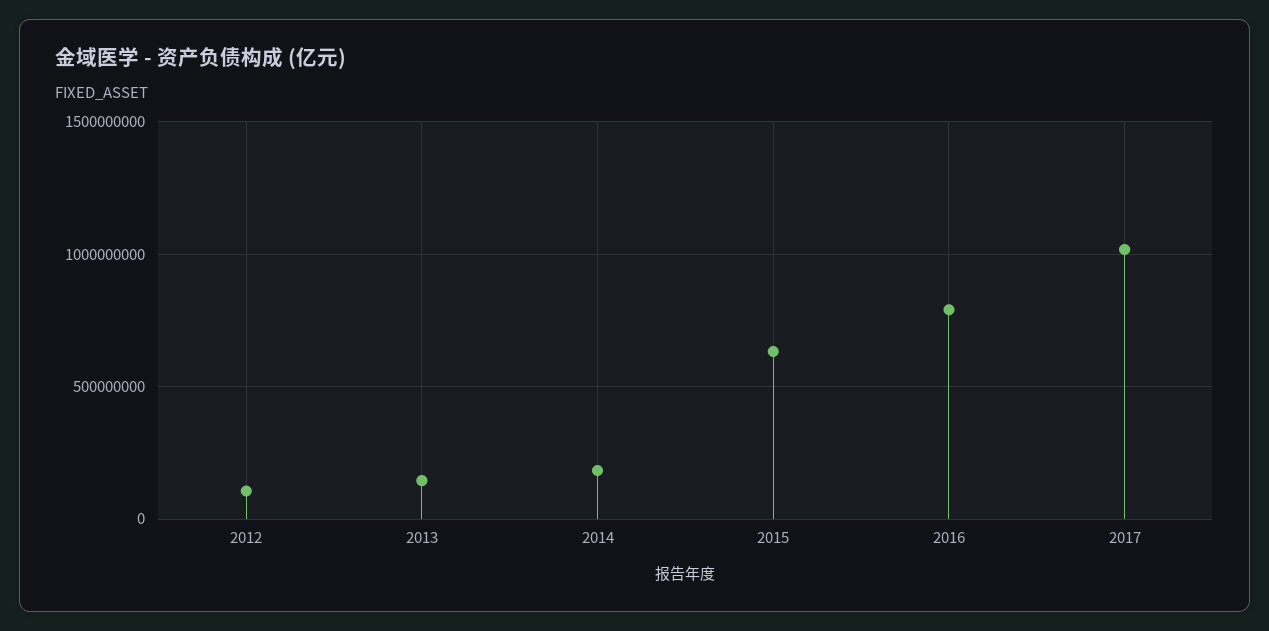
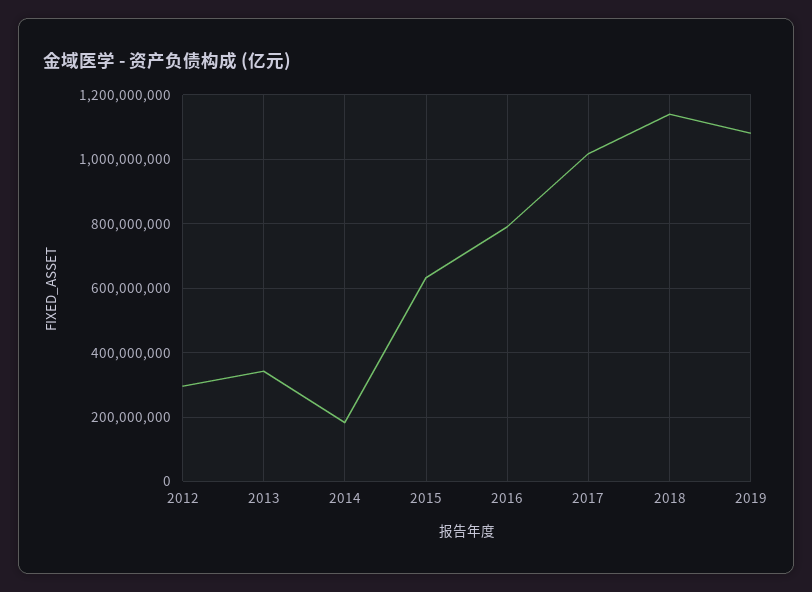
2012: 100000000 -> 300000000
2013: 150000000 -> 340000000
2018: none -> 1140000000
2019: none -> 1080000000

